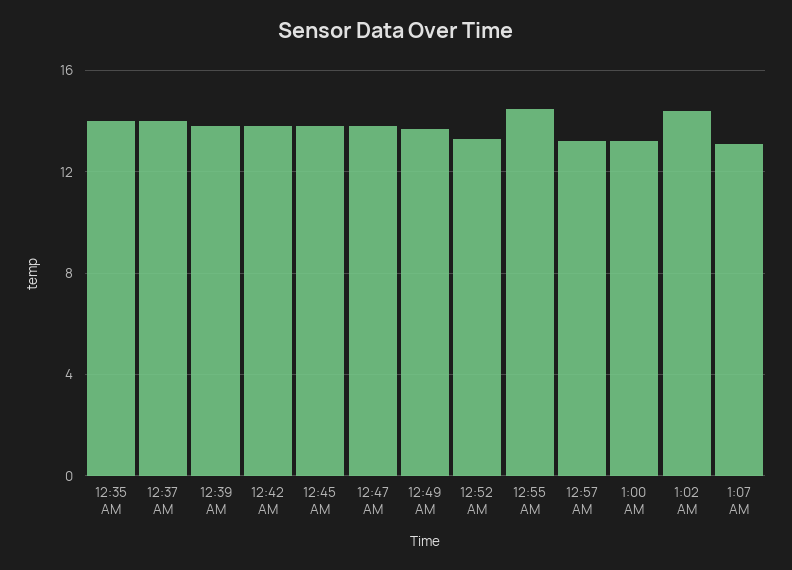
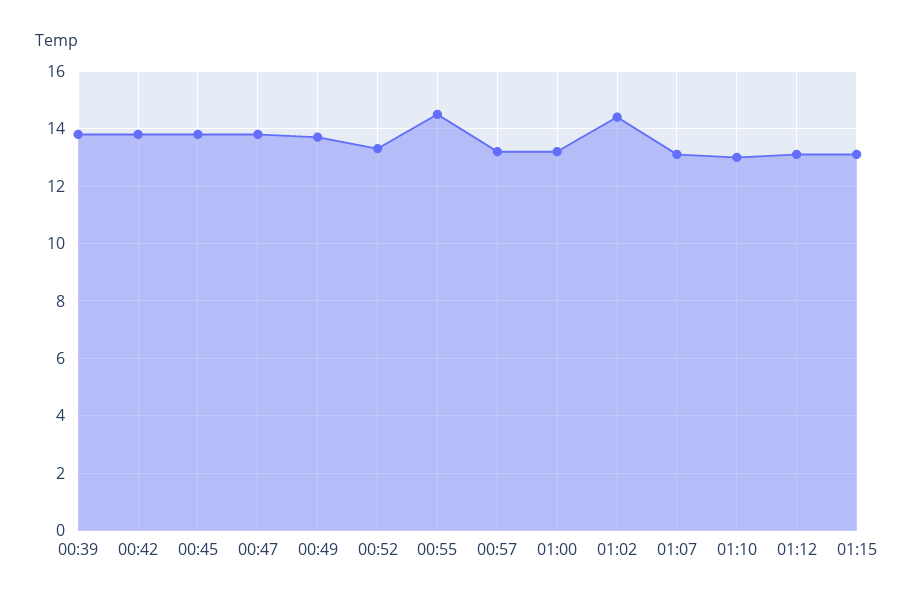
12:35 AM: 14 -> none
12:37 AM: 14 -> none
01:10: none -> 13
01:12: none -> 13
01:15: none -> 13

